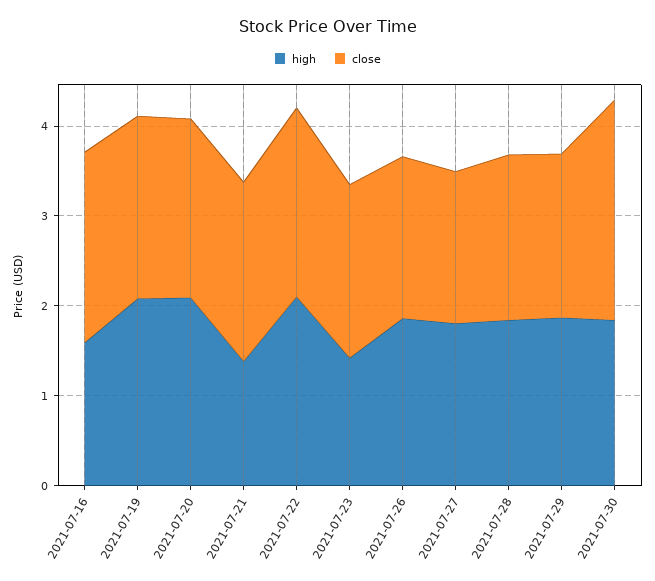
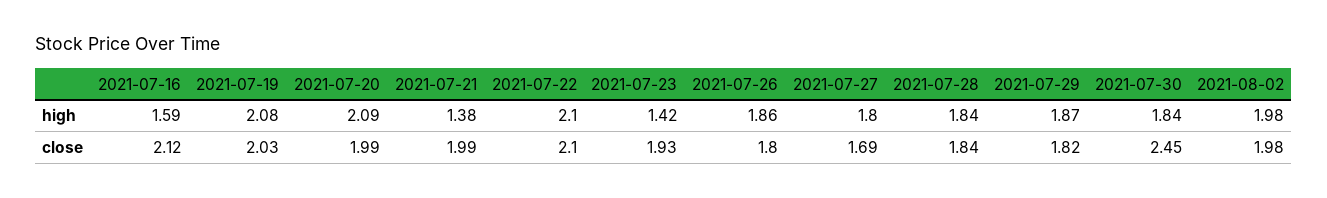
high, 2021-08-02: none -> 1.98
close, 2021-08-02: none -> 1.98

